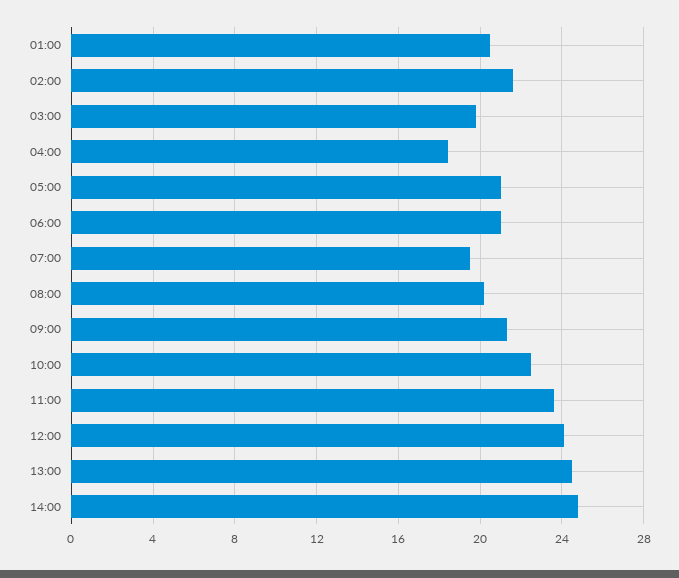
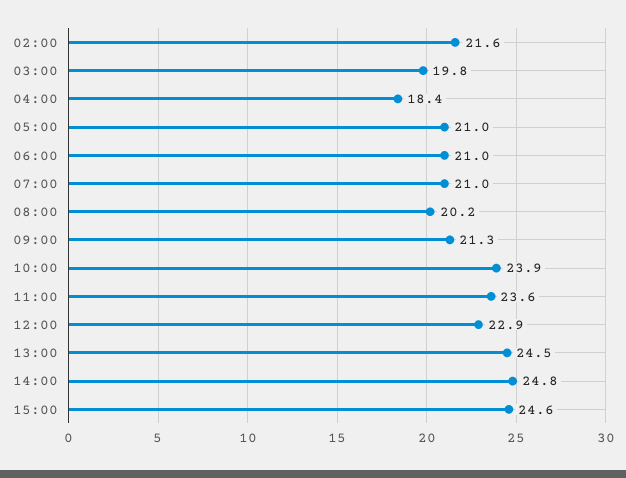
01:00: 20.5 -> none
07:00: 19.5 -> 21
10:00: 22.5 -> 23.9
12:00: 24 -> 22.9
15:00: none -> 24.6

